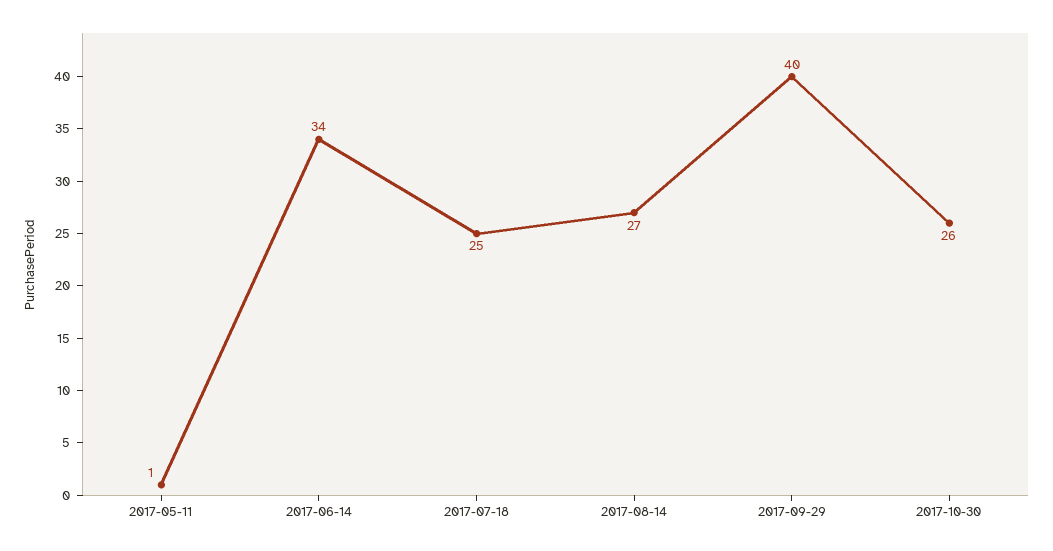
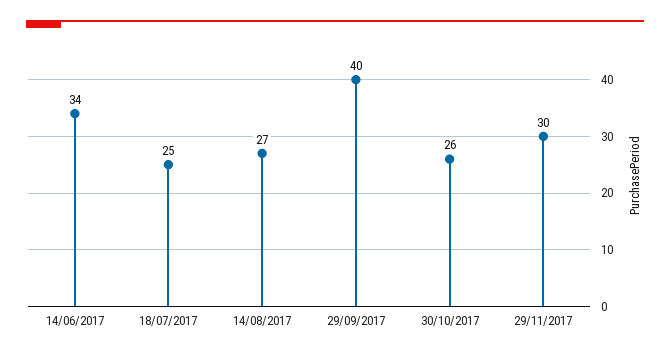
2017-05-11: 1 -> none
29/11/2017: none -> 30

